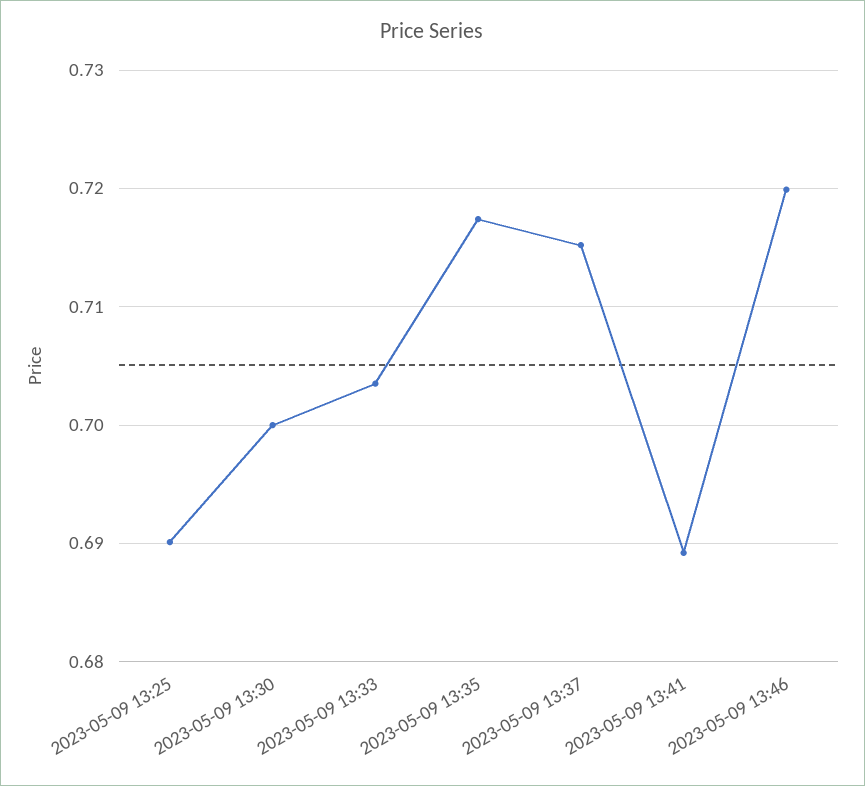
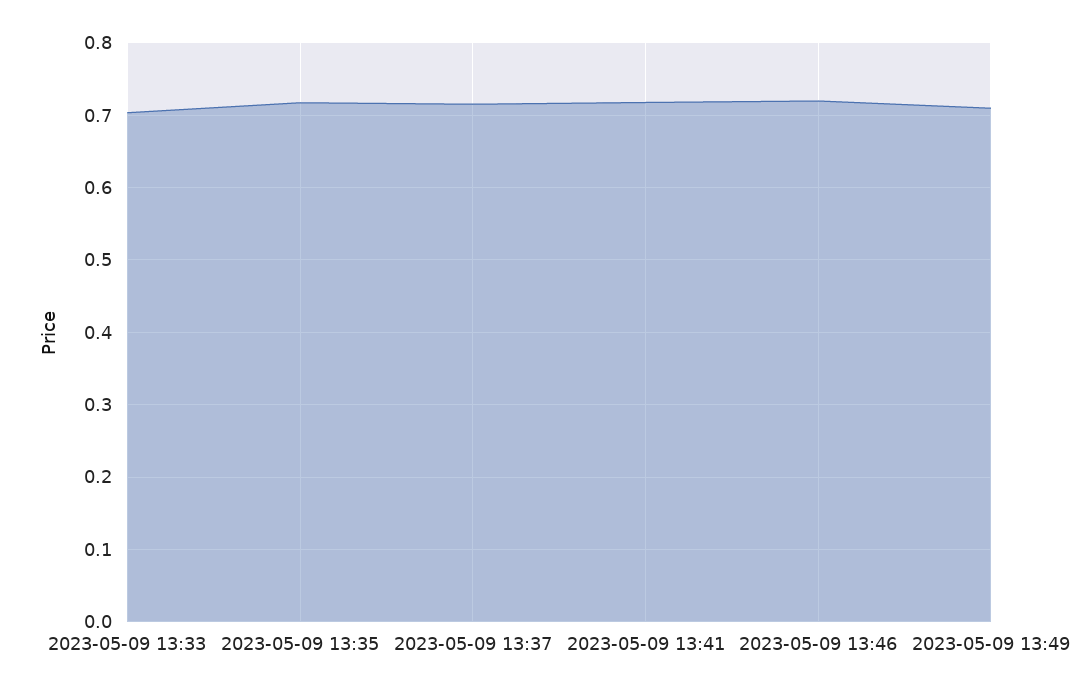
2023-05-09 13:25: 0.69 -> none
2023-05-09 13:30: 0.7 -> none
2023-05-09 13:41: 0.689 -> 0.72
2023-05-09 13:49: none -> 0.71

